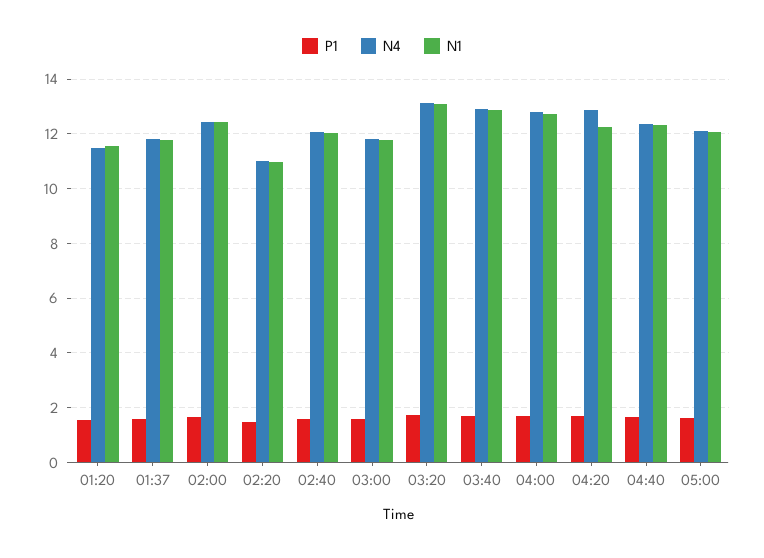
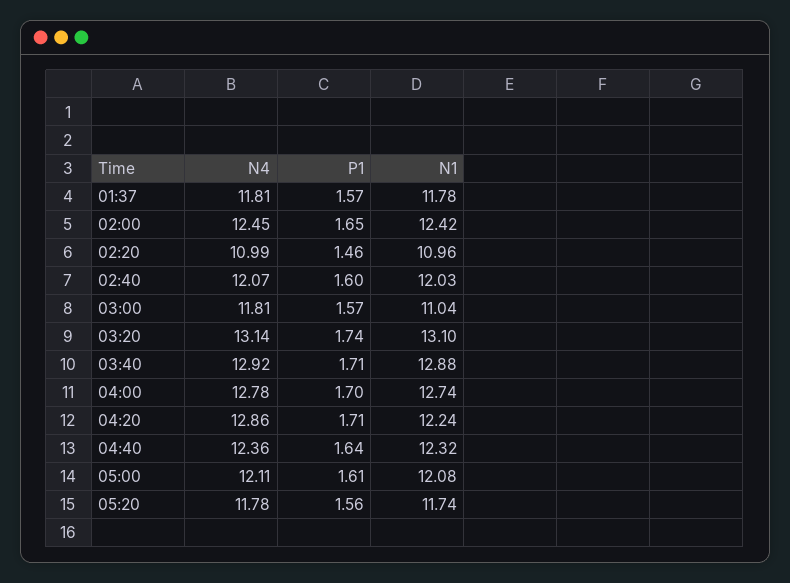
P1, 01:20: 1.5 -> none
N4, 01:20: 11.5 -> none
N1, 01:20: 11.5 -> none
N1, 03:00: 11.75 -> 11.04
N4, 05:20: none -> 11.78
P1, 05:20: none -> 1.56
N1, 05:20: none -> 11.74

